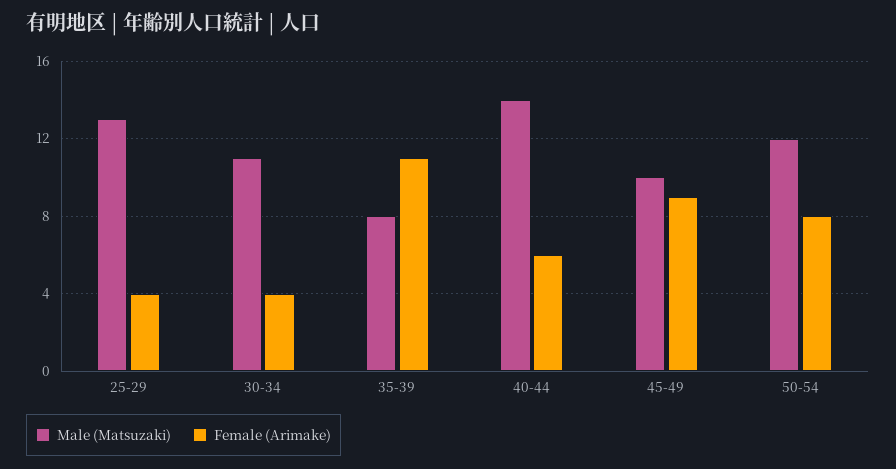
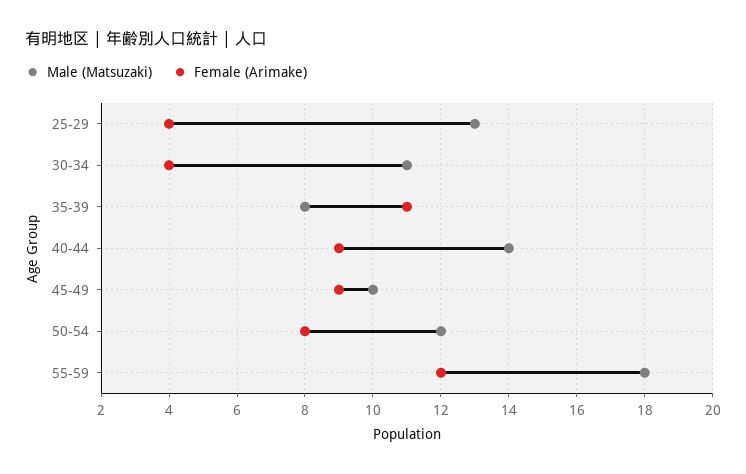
Female (Arimake), 40-44: 6 -> 9
Male (Matsuzaki), 55-59: none -> 18
Female (Arimake), 55-59: none -> 12

